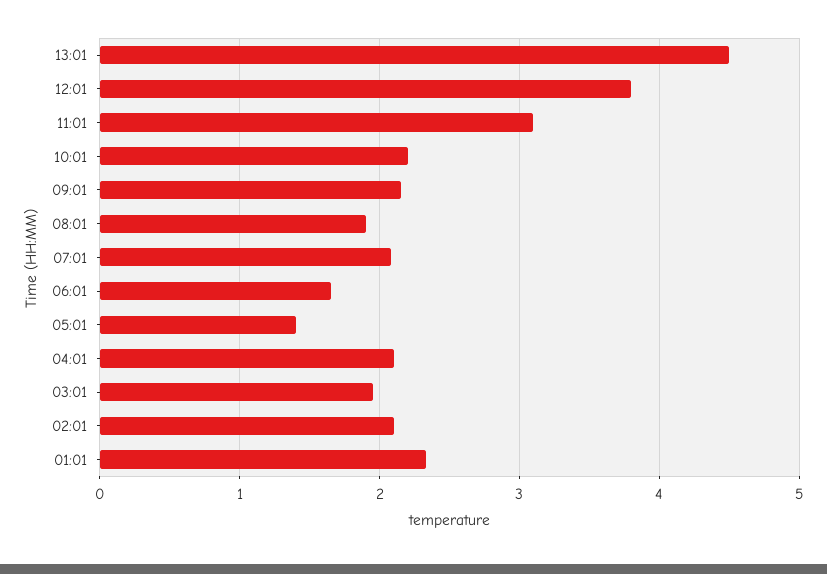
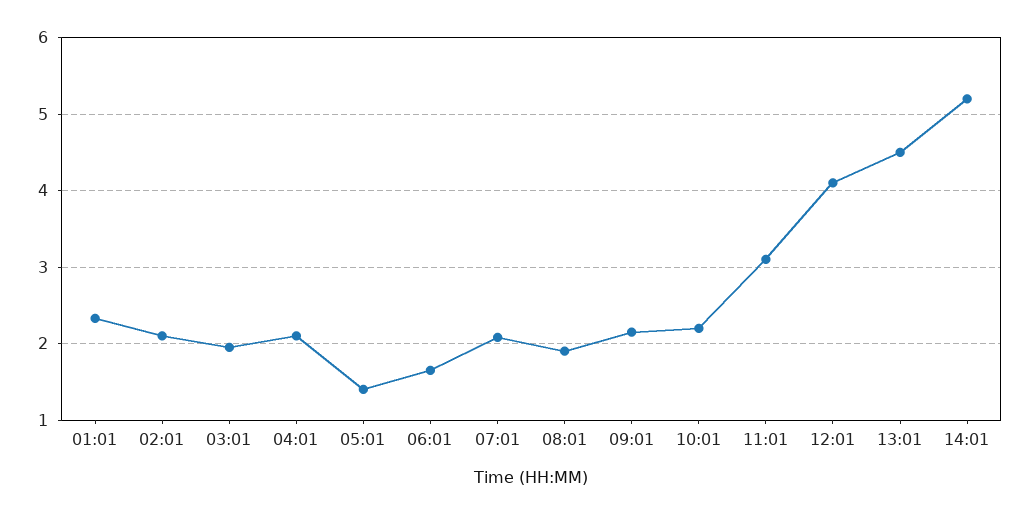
12:01: 3.8 -> 4.1
14:01: none -> 5.2

